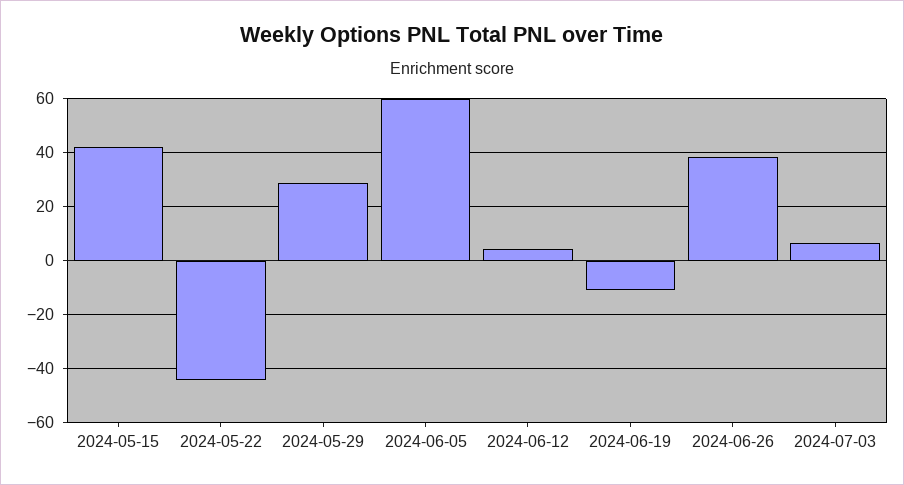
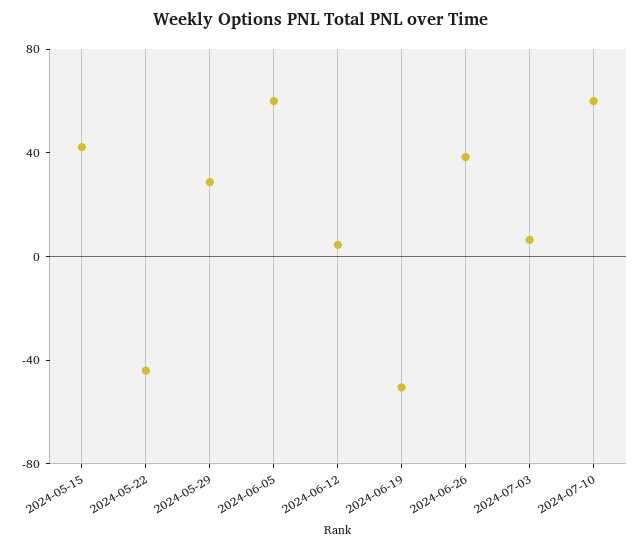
2024-06-19: -10 -> -50
2024-07-10: none -> 60

